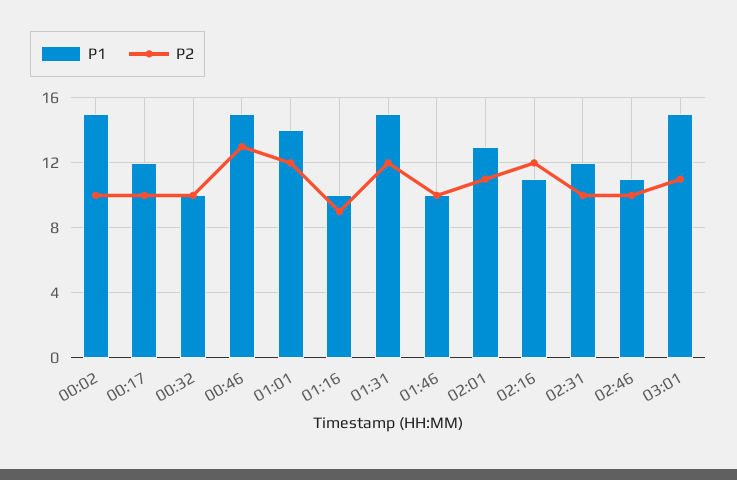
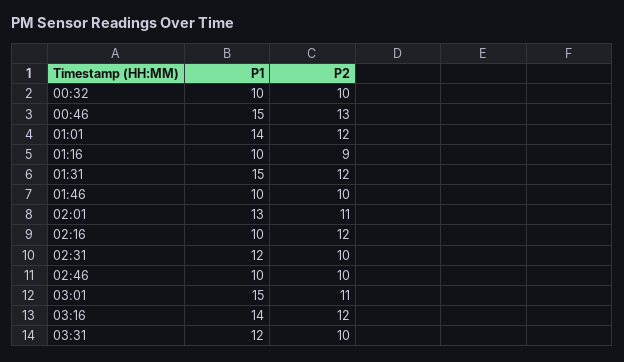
P1, 00:02: 15 -> none
P2, 00:02: 10 -> none
P1, 00:17: 12 -> none
P2, 00:17: 10 -> none
P1, 02:16: 11 -> 10
P1, 02:46: 11 -> 10
P1, 03:16: none -> 14
P2, 03:16: none -> 12
P1, 03:31: none -> 12
P2, 03:31: none -> 10

